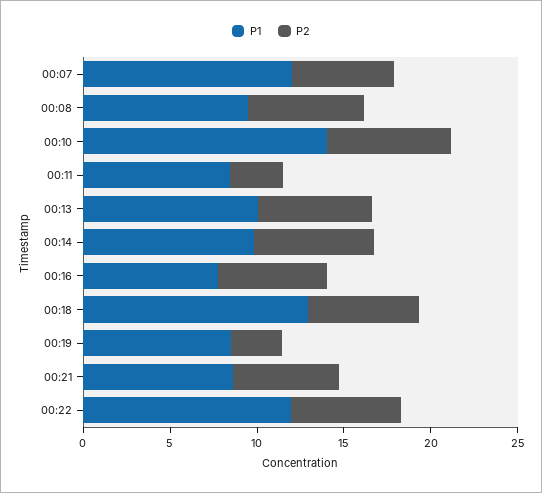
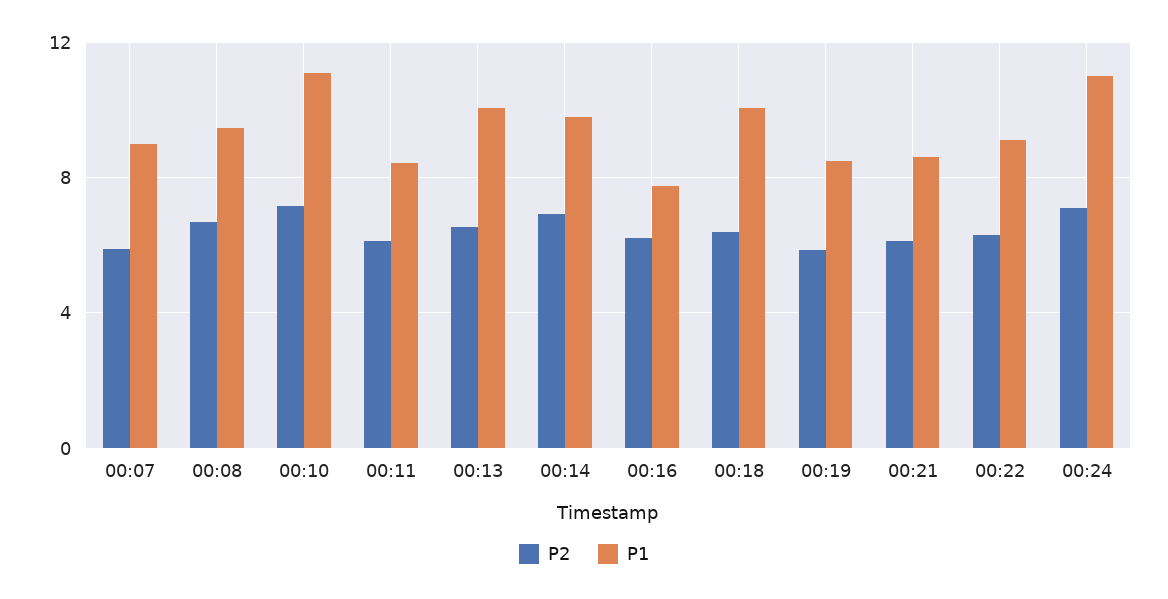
P1, 00:07: 12 -> 9
P1, 00:10: 14 -> 11
P2, 00:11: 3 -> 6
P1, 00:18: 13 -> 10
P2, 00:19: 3 -> 6
P1, 00:22: 12 -> 9
P2, 00:24: none -> 7
P1, 00:24: none -> 11

